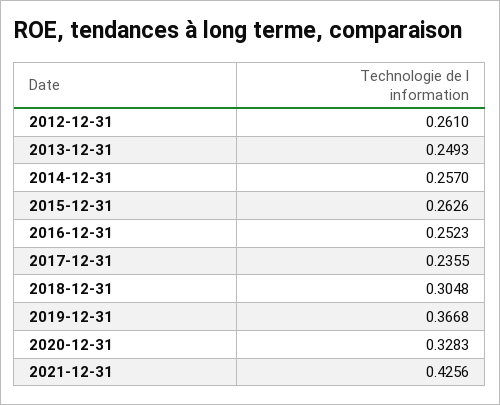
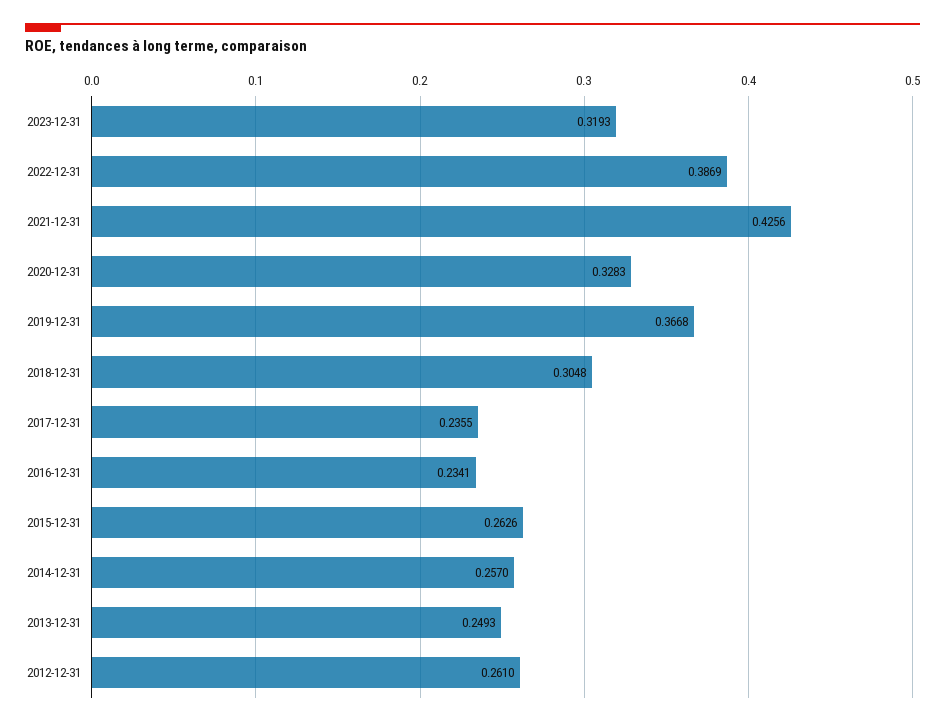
2016-12-31: 0.2523 -> 0.2341
2023-12-31: none -> 0.3193
2022-12-31: none -> 0.3869

